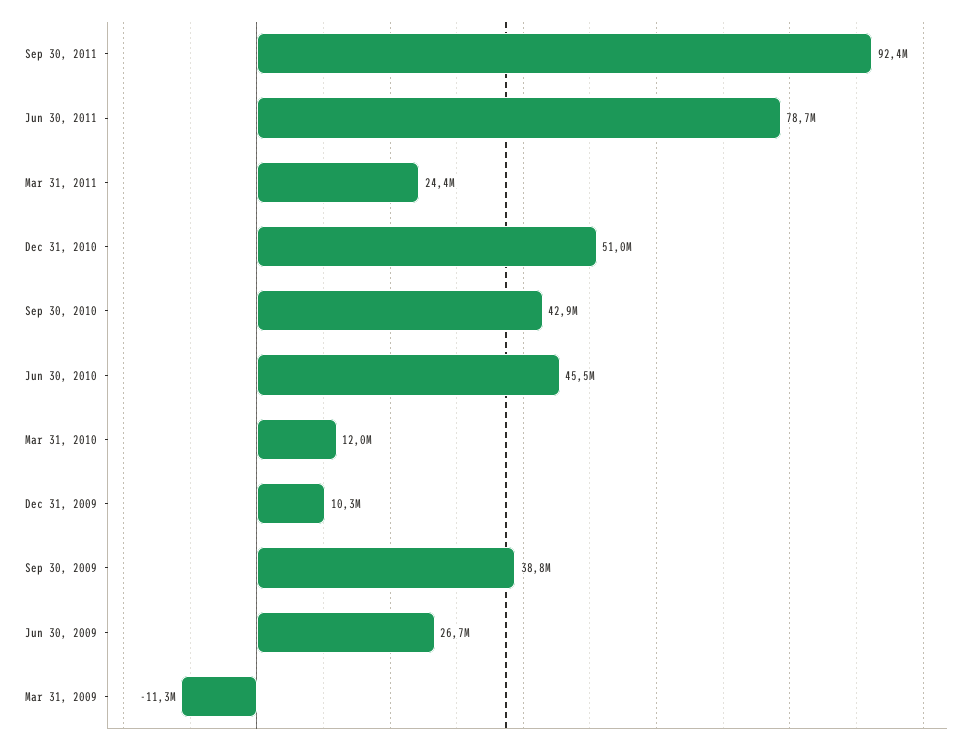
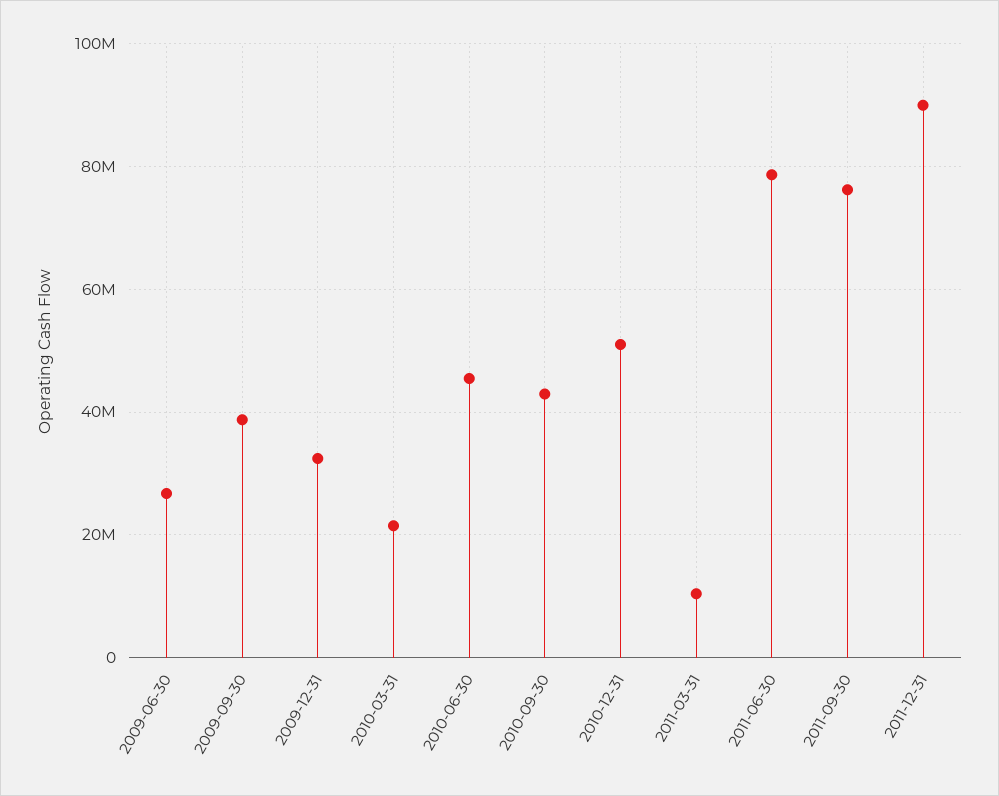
Sep 30, 2011: 92400000 -> 76000000
Mar 31, 2011: 24400000 -> 10000000
Mar 31, 2010: 12000000 -> 22000000
Dec 31, 2009: 10300000 -> 32000000
Mar 31, 2009: -11300000 -> none
2011-12-31: none -> 90000000

